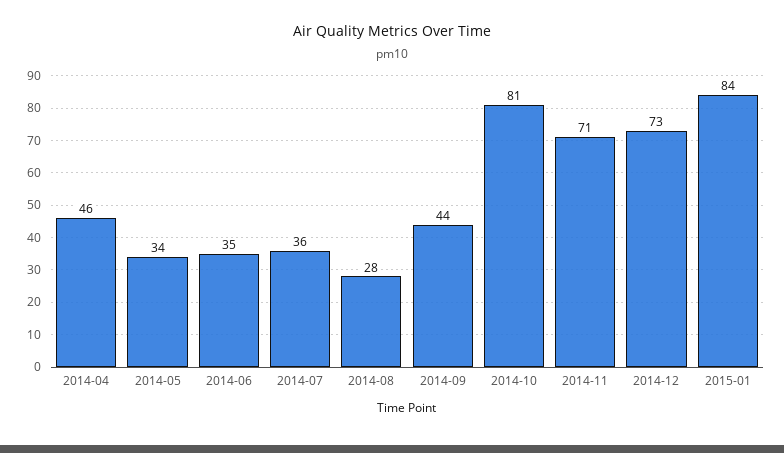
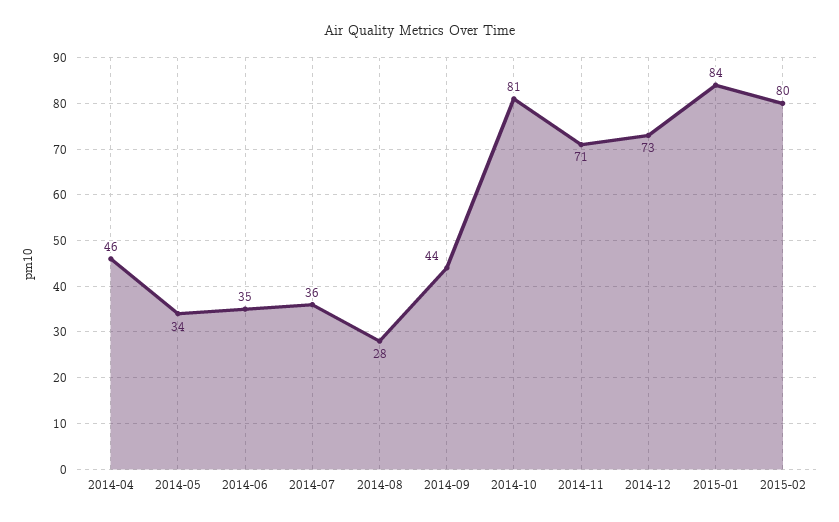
2015-02: none -> 80

